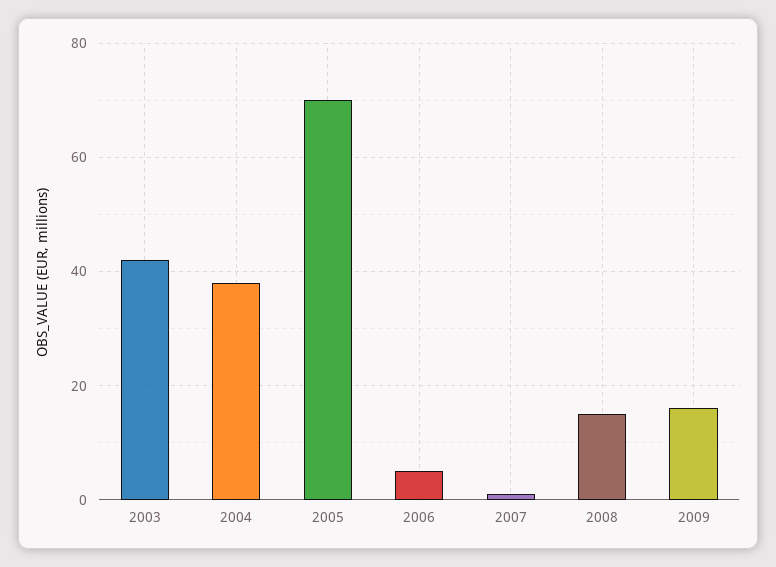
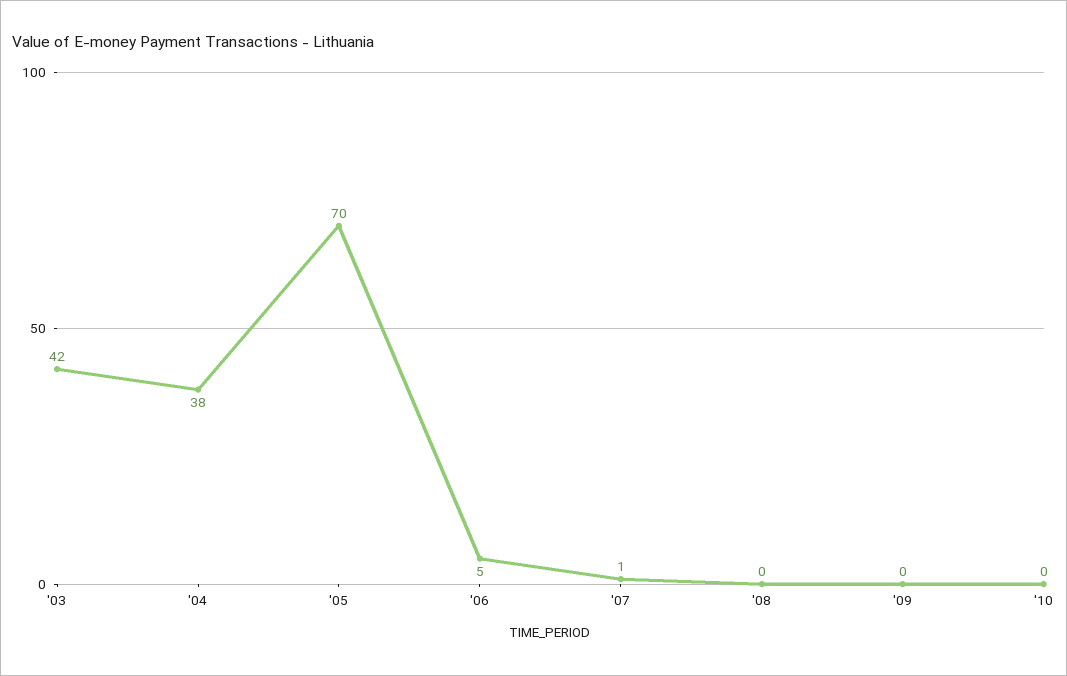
2008: 15 -> 0
2009: 15 -> 0
'10: none -> 0

